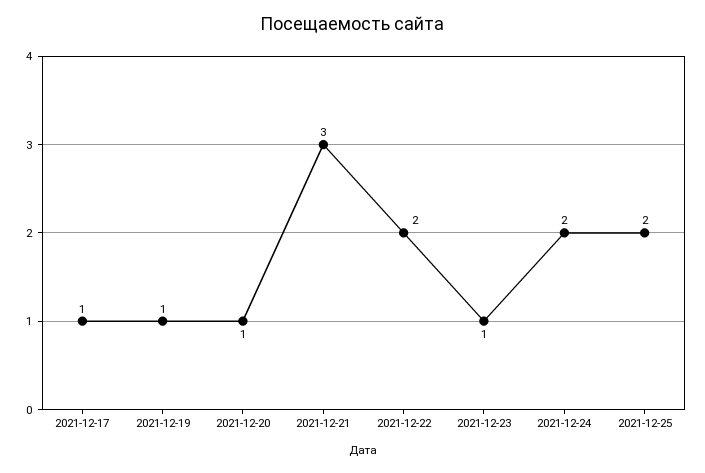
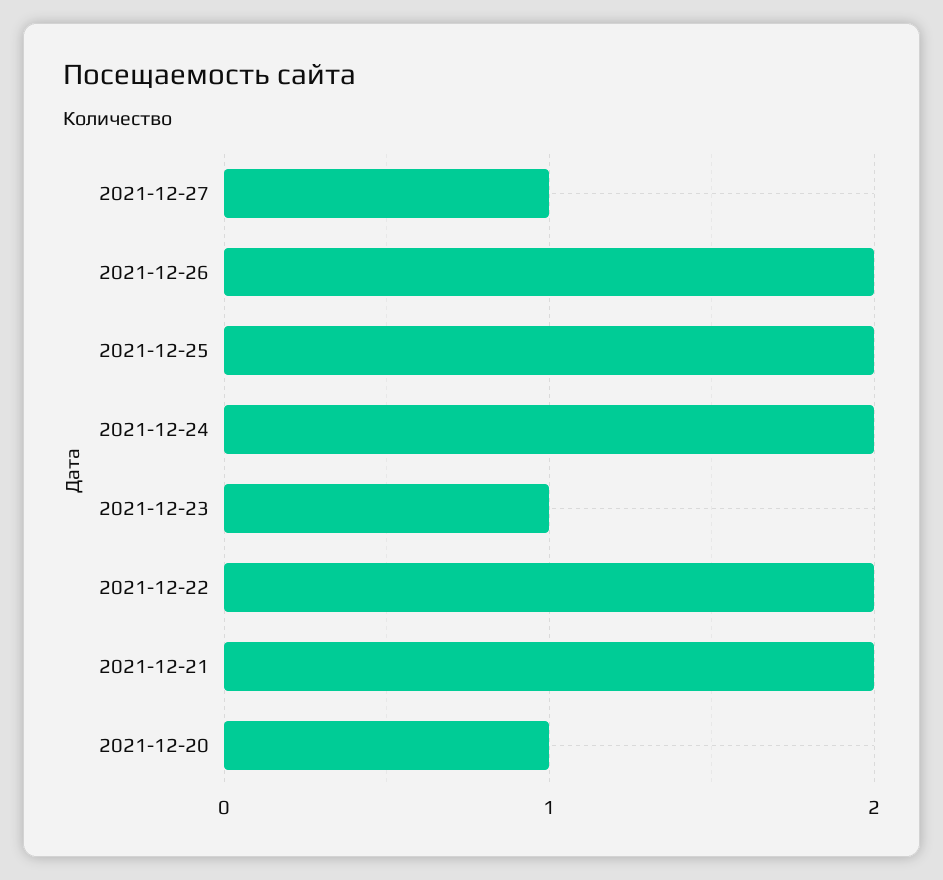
2021-12-17: 1 -> none
2021-12-19: 1 -> none
2021-12-21: 3 -> 2
2021-12-27: none -> 1
2021-12-26: none -> 2

